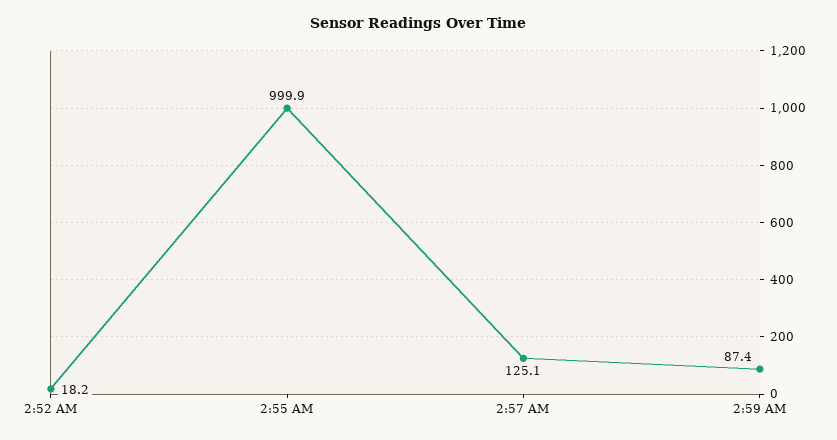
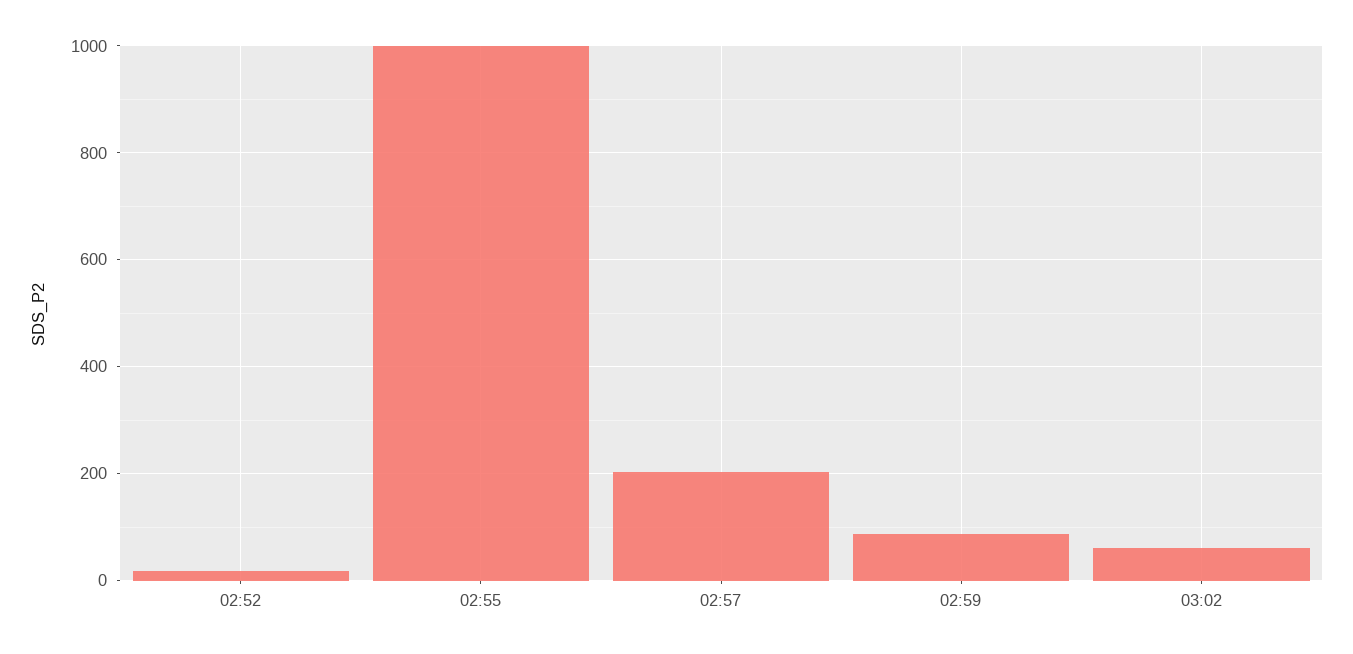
2:57 AM: 125.1 -> 200
03:02: none -> 60

